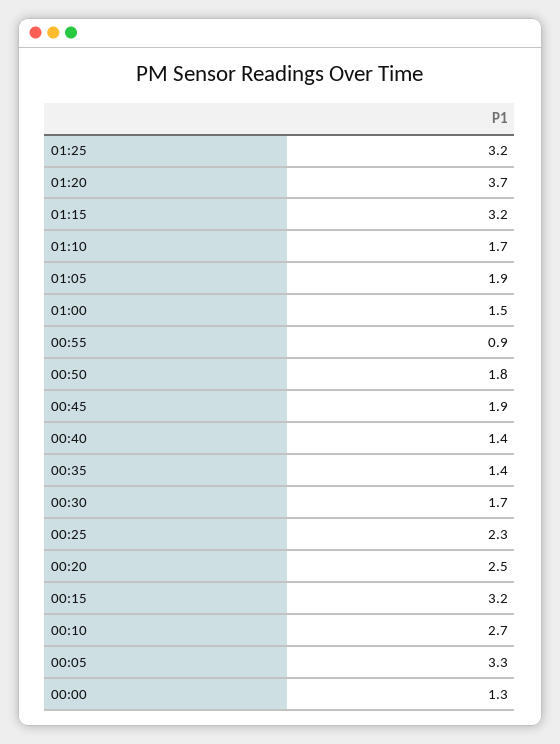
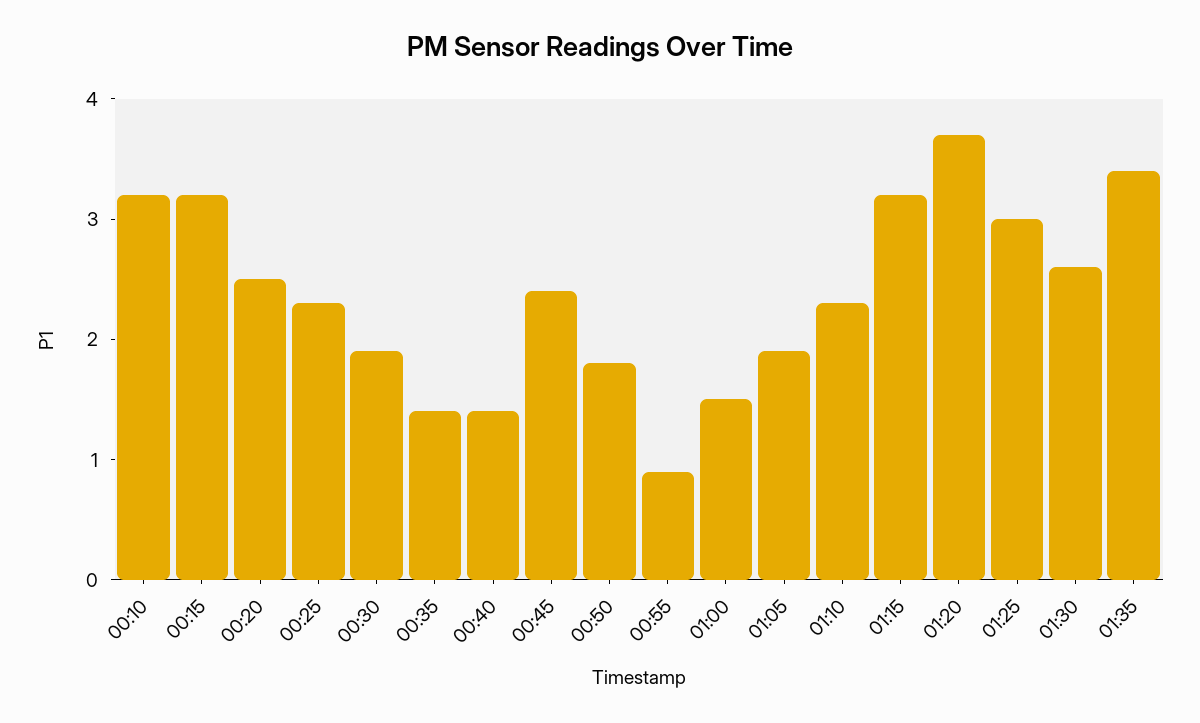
01:25: 3.2 -> 3
01:10: 1.7 -> 2.3
00:45: 1.9 -> 2.4
00:30: 1.7 -> 1.9
00:10: 2.7 -> 3.2
00:05: 3.3 -> none
00:00: 1.3 -> none
01:30: none -> 2.6
01:35: none -> 3.4

